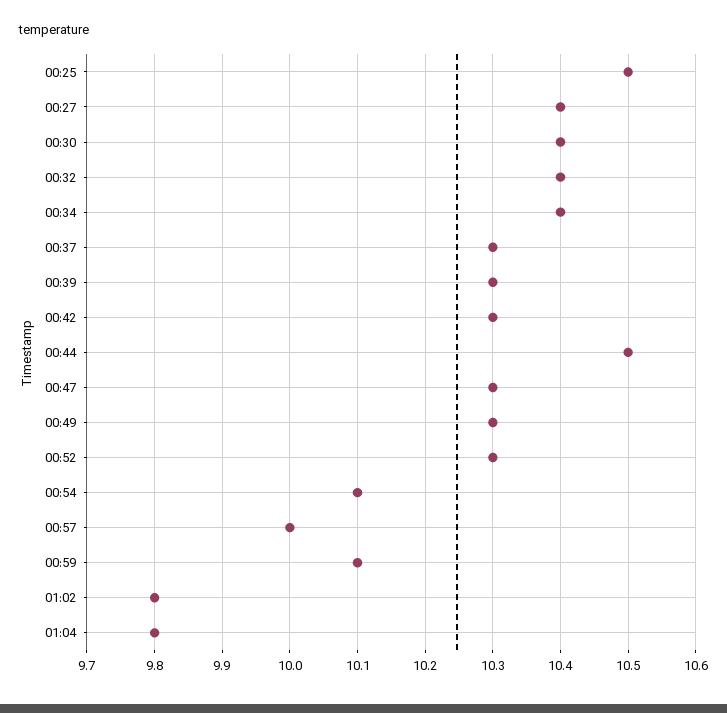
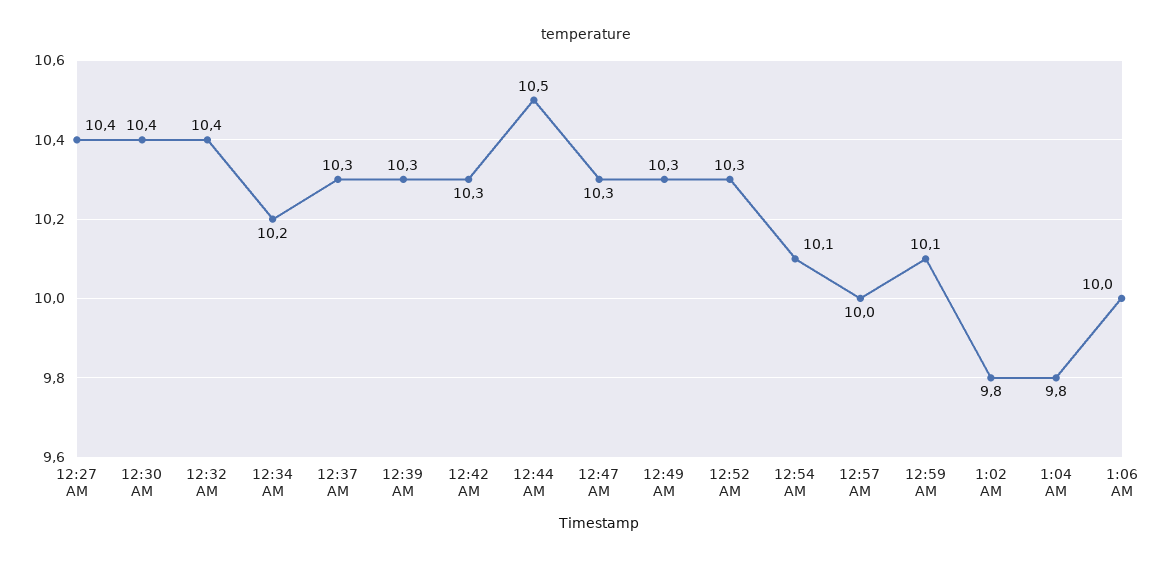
00:25: 10.5 -> none
00:34: 10.4 -> 10.2
1:06 AM: none -> 10

